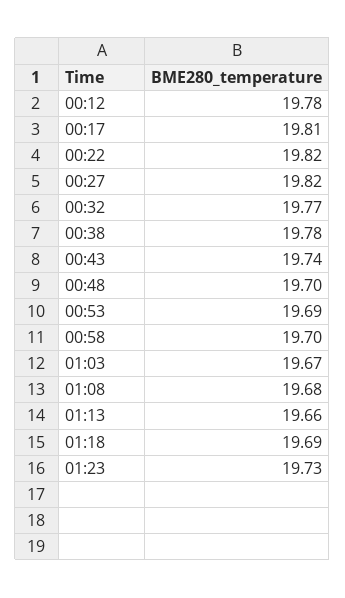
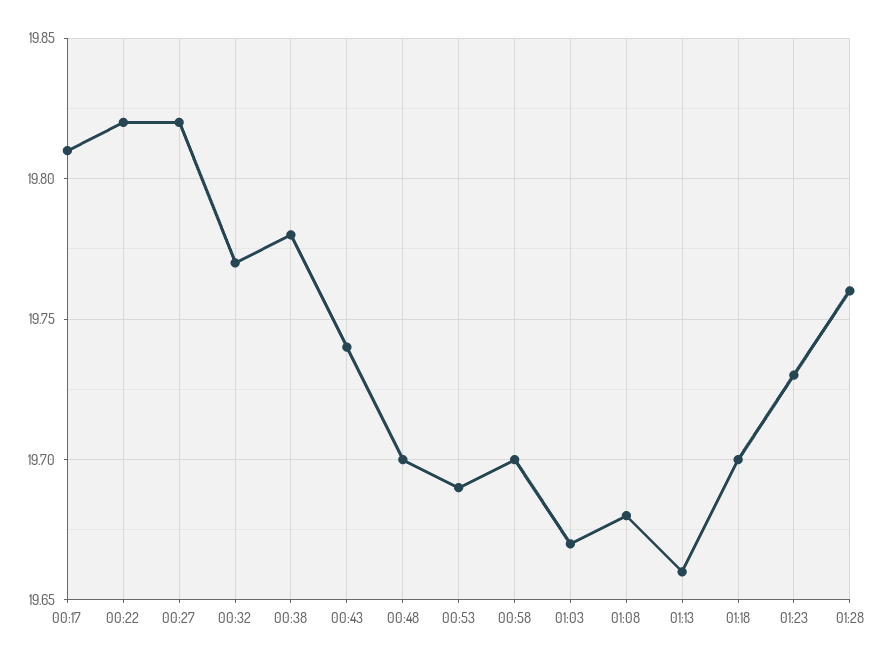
00:12: 19.78 -> none
01:18: 19.69 -> 19.7
01:28: none -> 19.76

